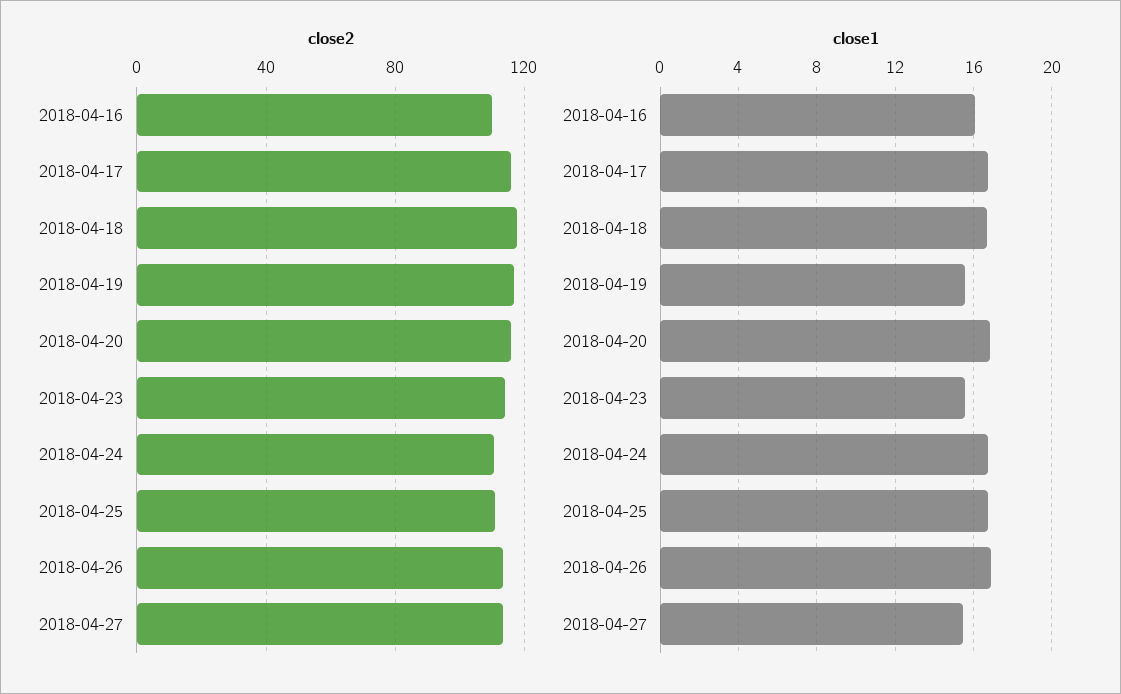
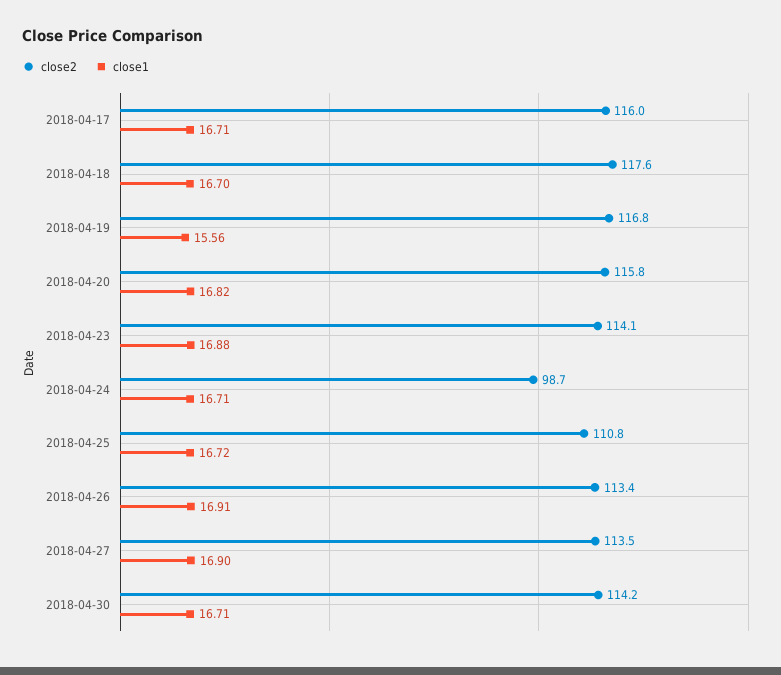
close2, 2018-04-16: 110 -> none
close2, 2018-04-24: 110 -> 98.7
close1, 2018-04-16: 16 -> none
close1, 2018-04-23: 15.5 -> 16.88
close1, 2018-04-27: 15.5 -> 16.9
close2, 2018-04-30: none -> 114.2
close1, 2018-04-30: none -> 16.71

